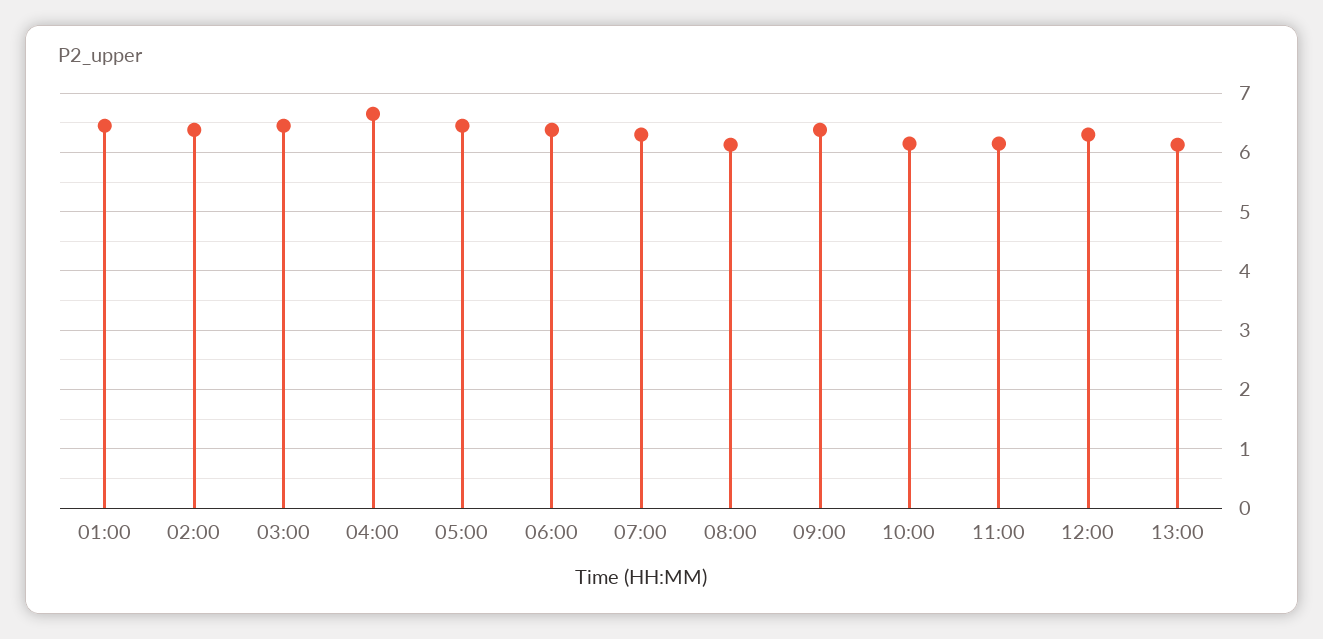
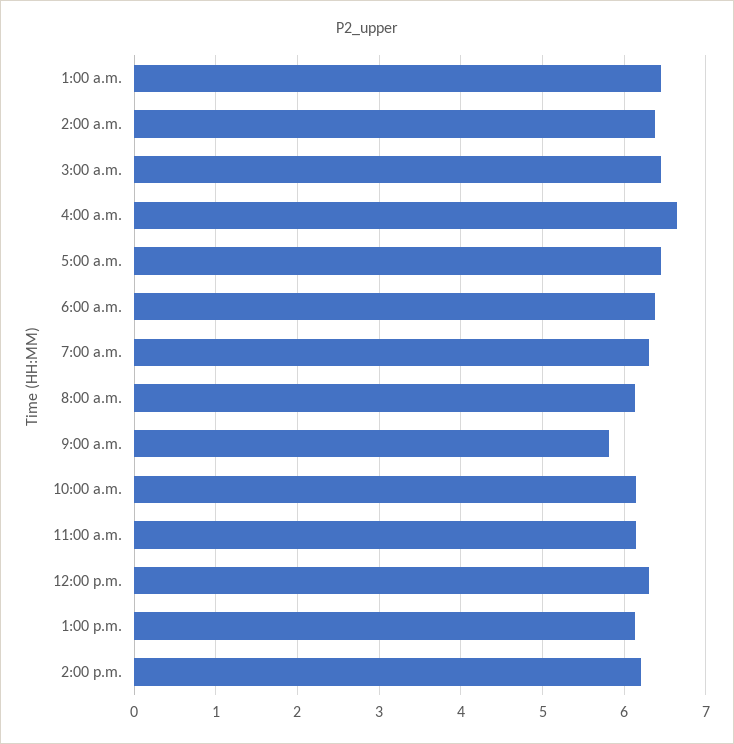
09:00: 6.4 -> 5.8
2:00 p.m.: none -> 6.2

